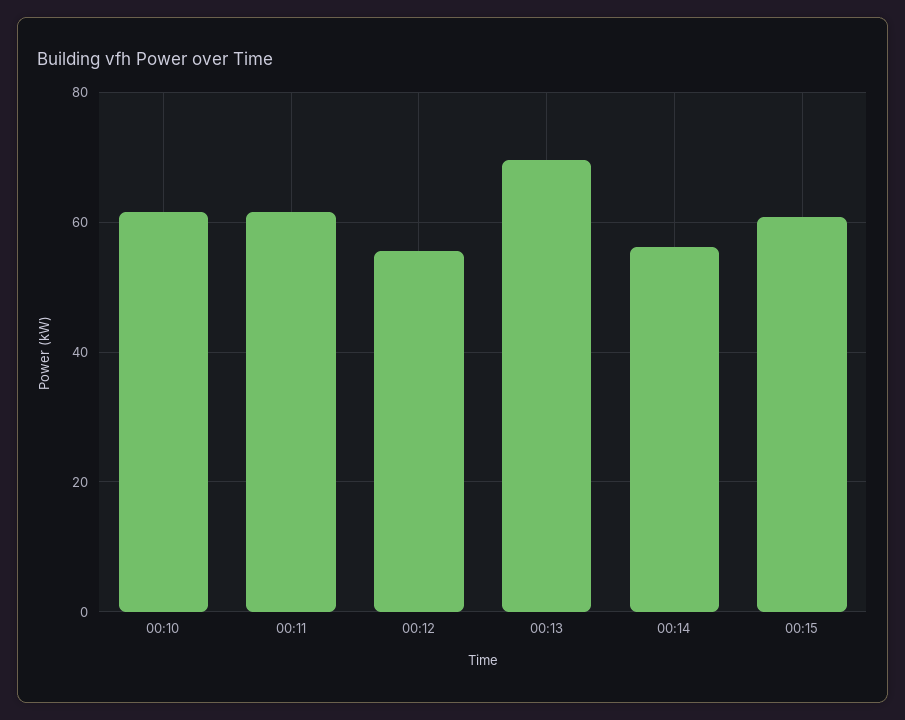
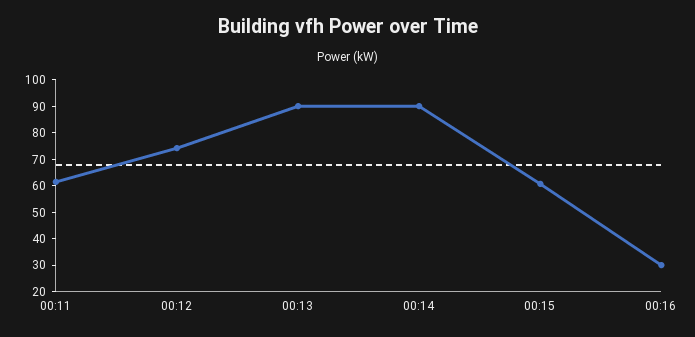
00:10: 62 -> none
00:12: 56 -> 75
00:13: 70 -> 90
00:14: 56 -> 90
00:16: none -> 30

